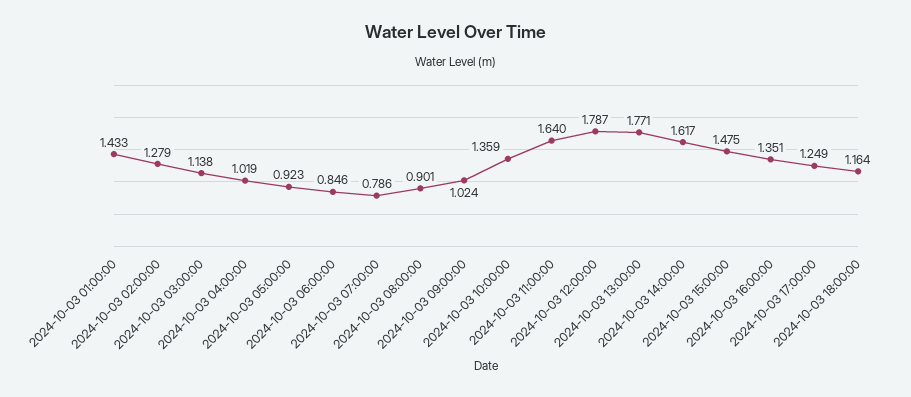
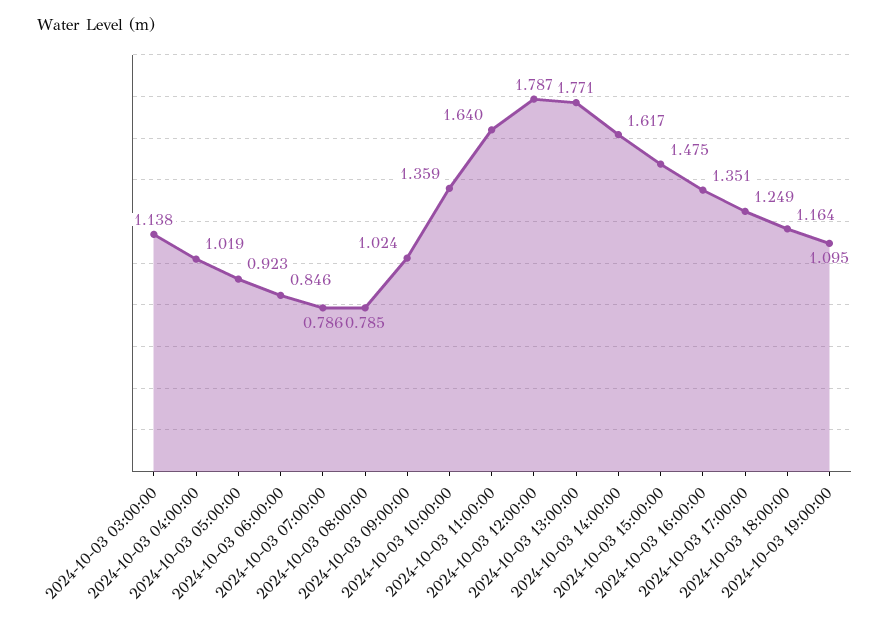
2024-10-03 01:00:00: 1.433 -> none
2024-10-03 02:00:00: 1.279 -> none
2024-10-03 08:00:00: 0.901 -> 0.785
2024-10-03 19:00:00: none -> 1.095

